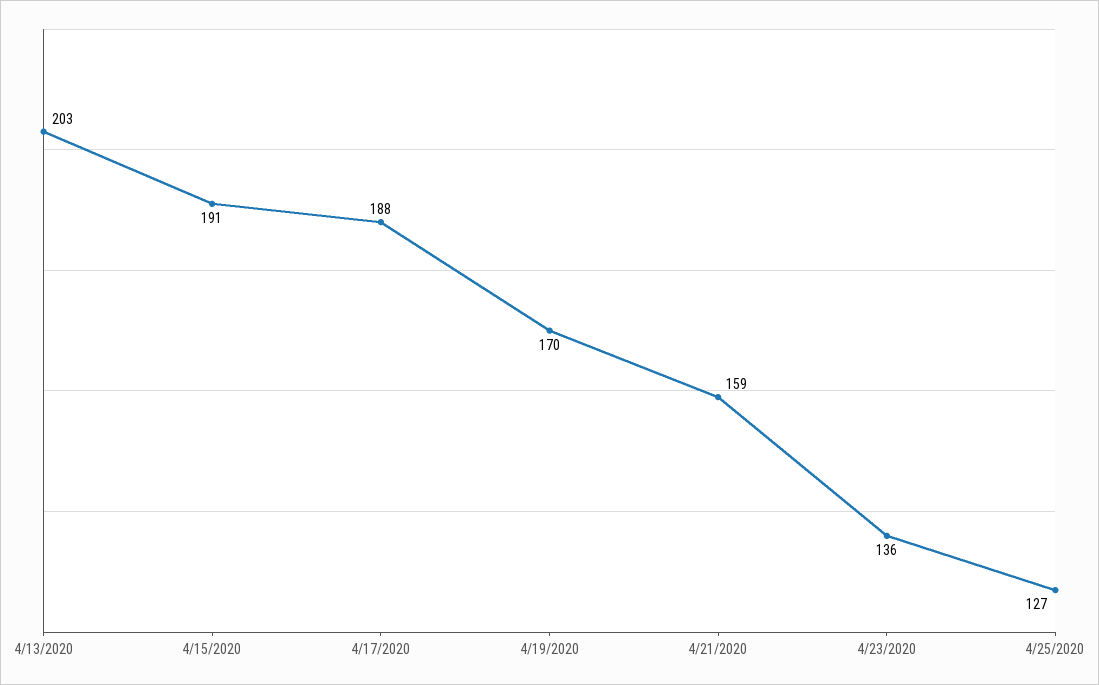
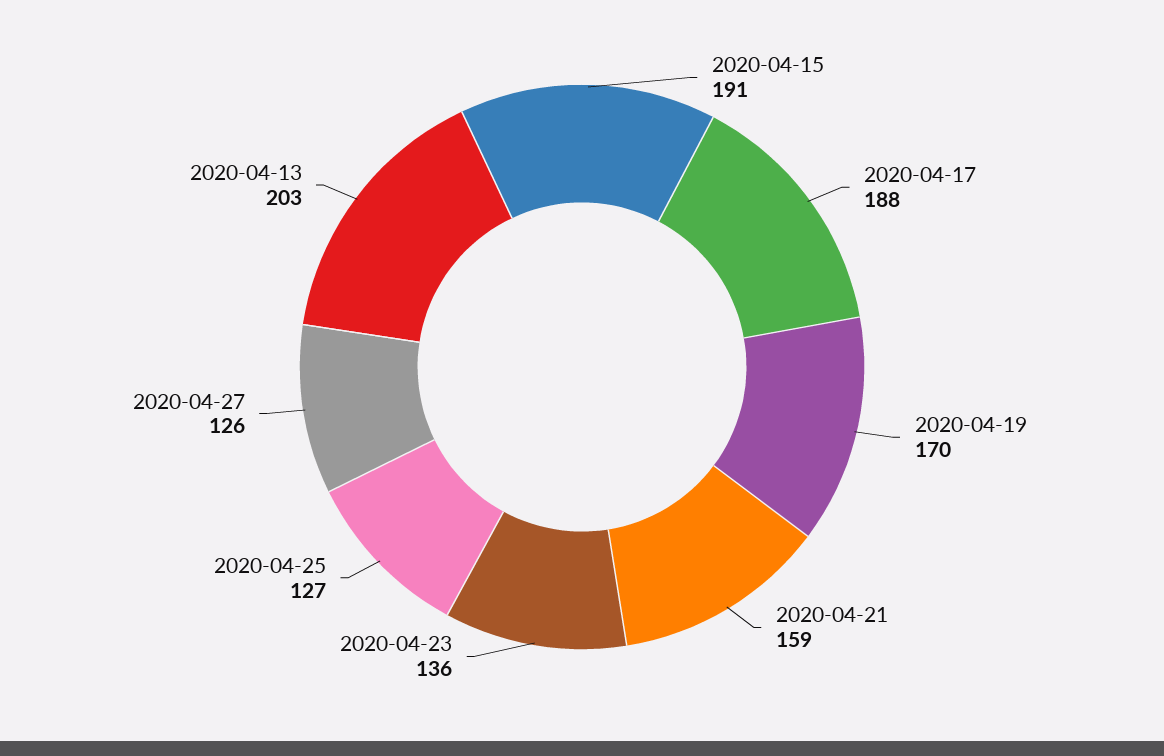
2020-04-27: none -> 126

